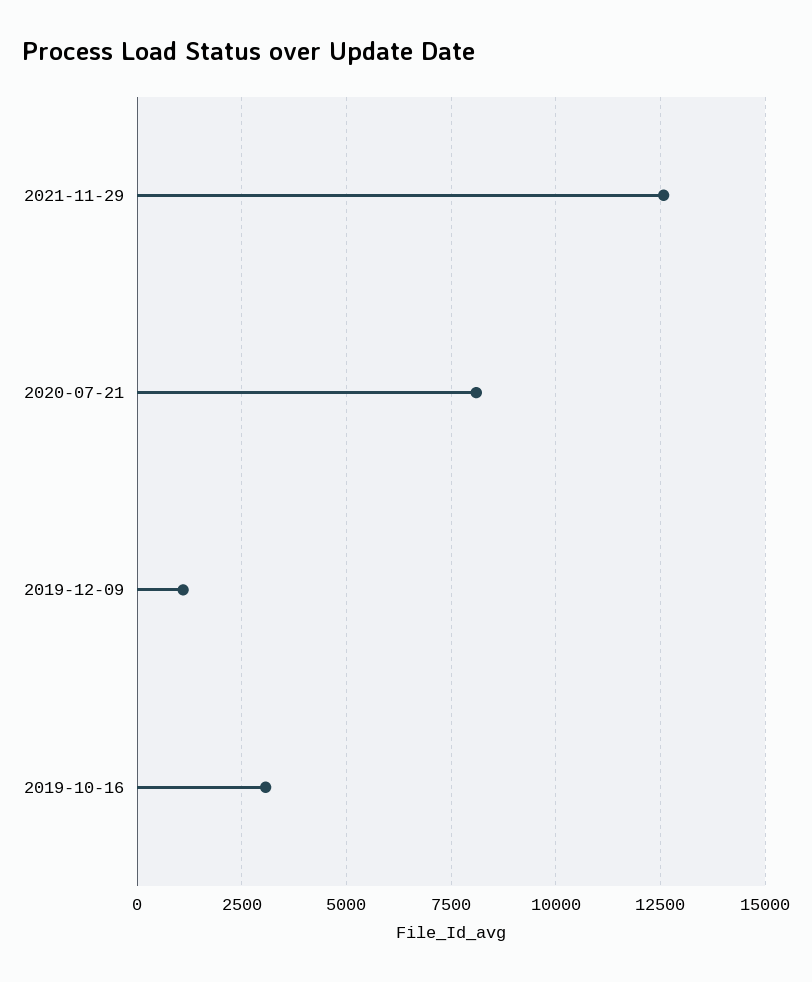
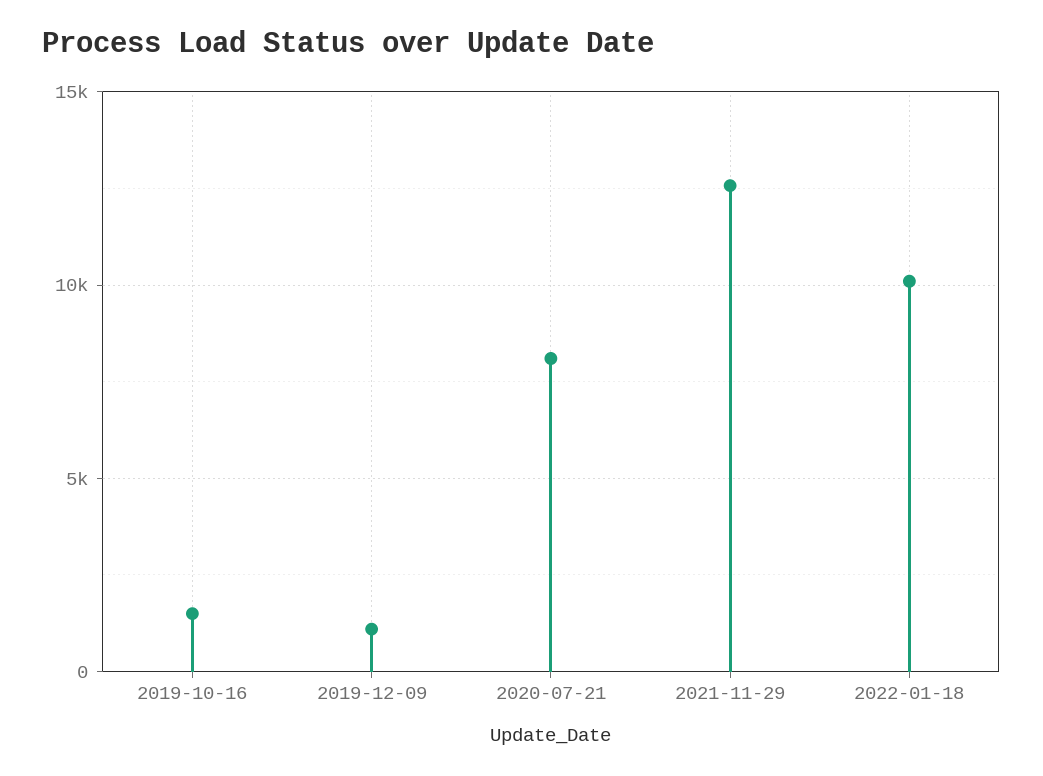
2019-10-16: 3000 -> 1500
2022-01-18: none -> 10000

